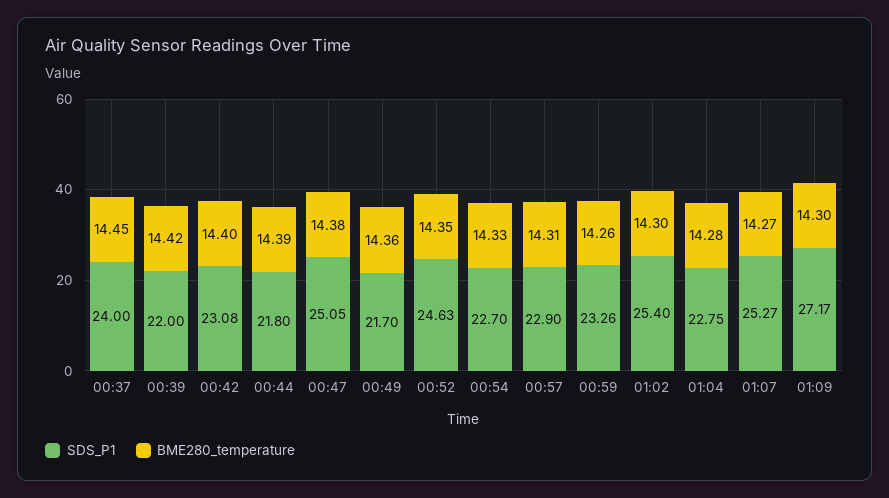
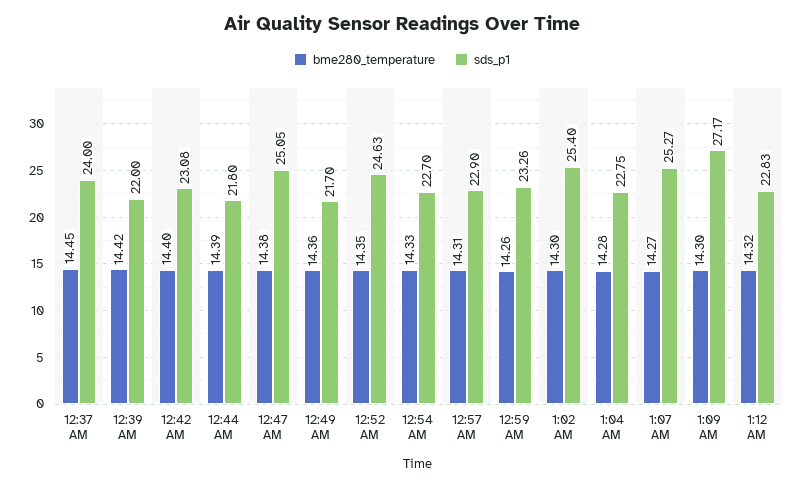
BME280_temperature, 1:12 AM: none -> 14.32
SDS_P1, 1:12 AM: none -> 22.83

